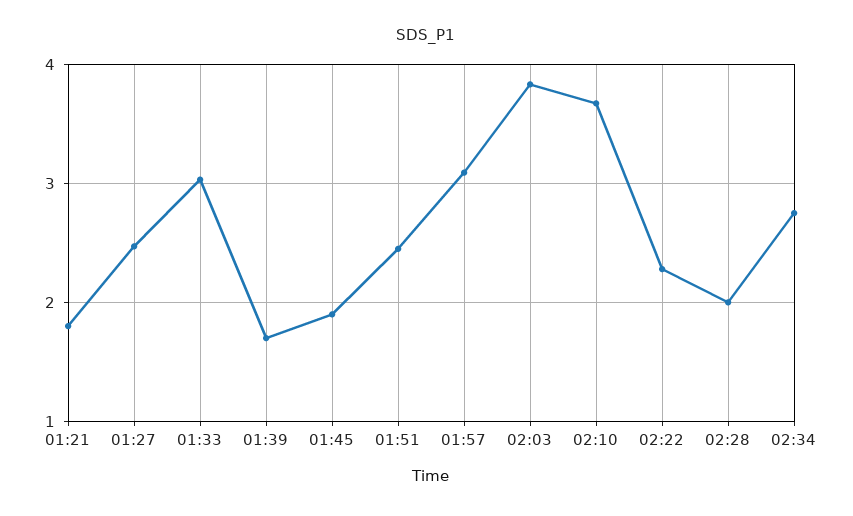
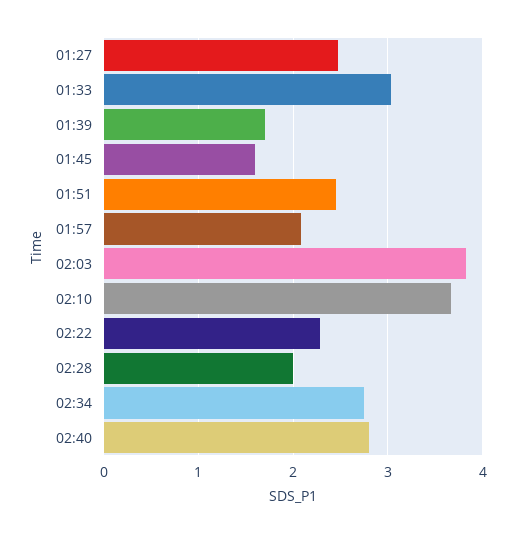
01:21: 1.8 -> none
01:45: 1.9 -> 1.6
01:57: 3.1 -> 2.1
02:40: none -> 2.8

